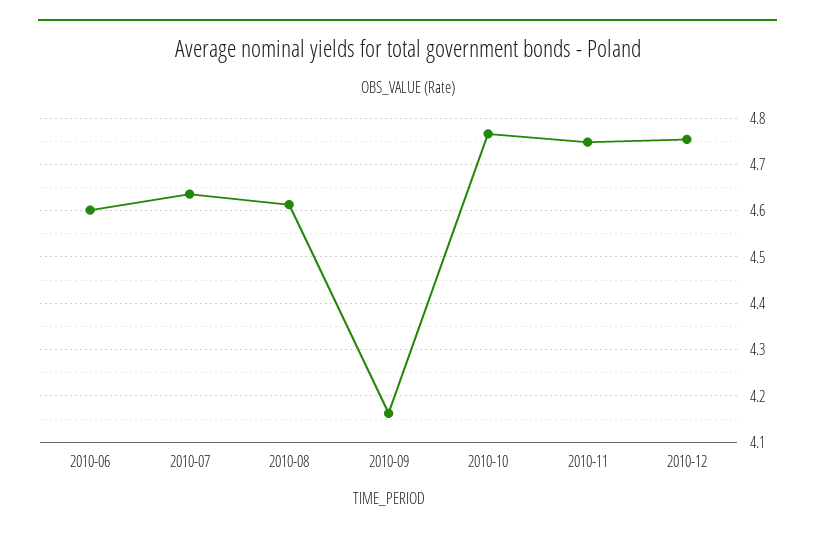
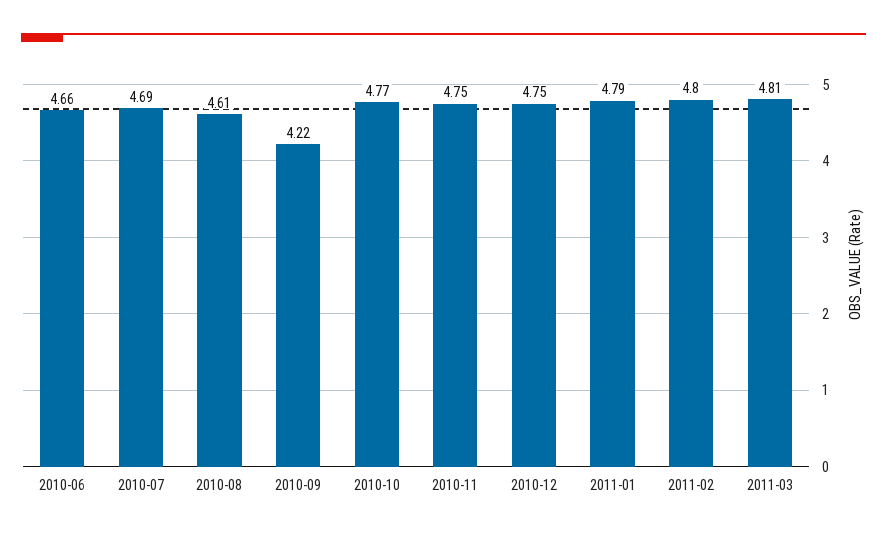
2010-06: 4.6 -> 4.66
2010-07: 4.64 -> 4.69
2010-09: 4.16 -> 4.22
2011-01: none -> 4.79
2011-02: none -> 4.8
2011-03: none -> 4.81

